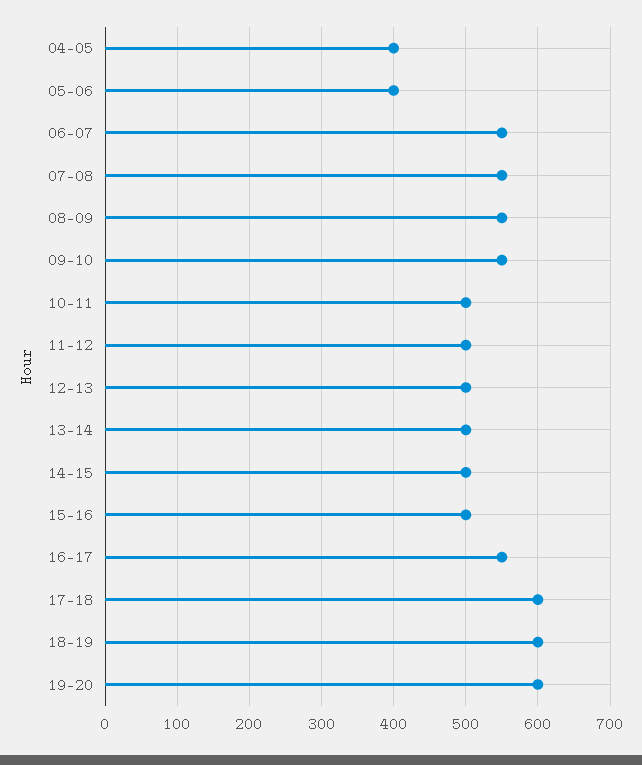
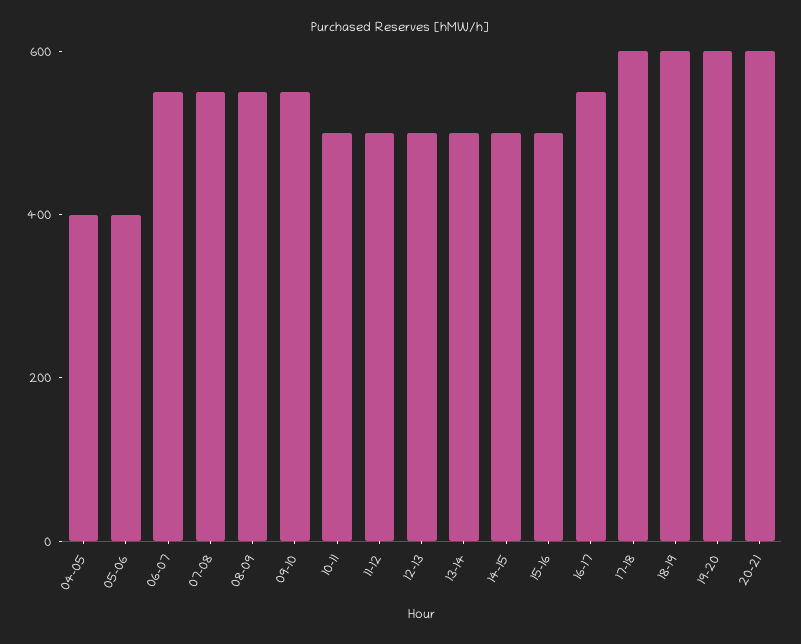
20-21: none -> 600

